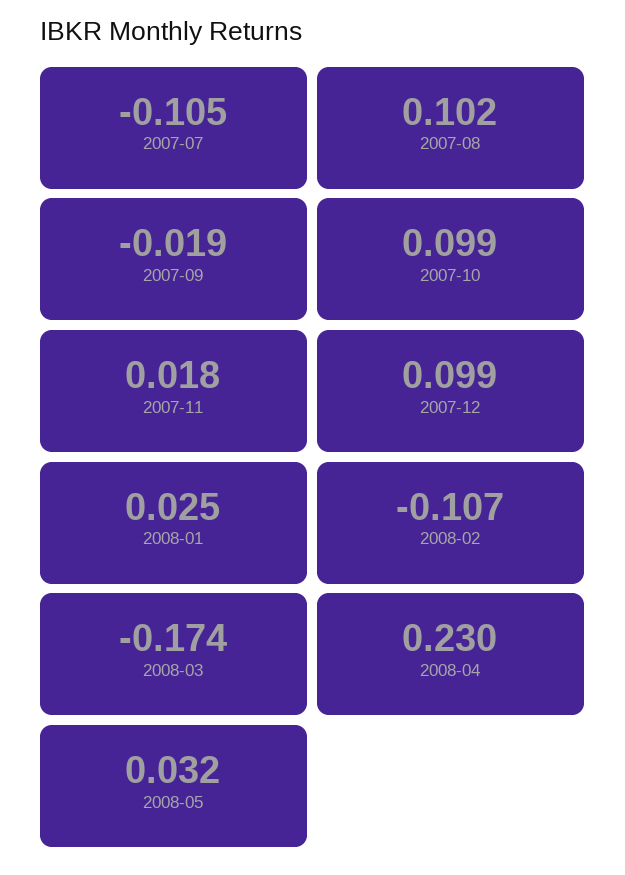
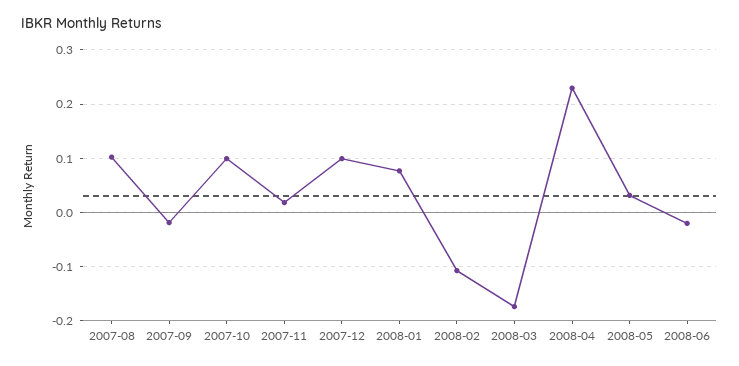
2007-07: -0.105 -> none
2008-01: 0.025 -> 0.08
2008-06: none -> -0.02

